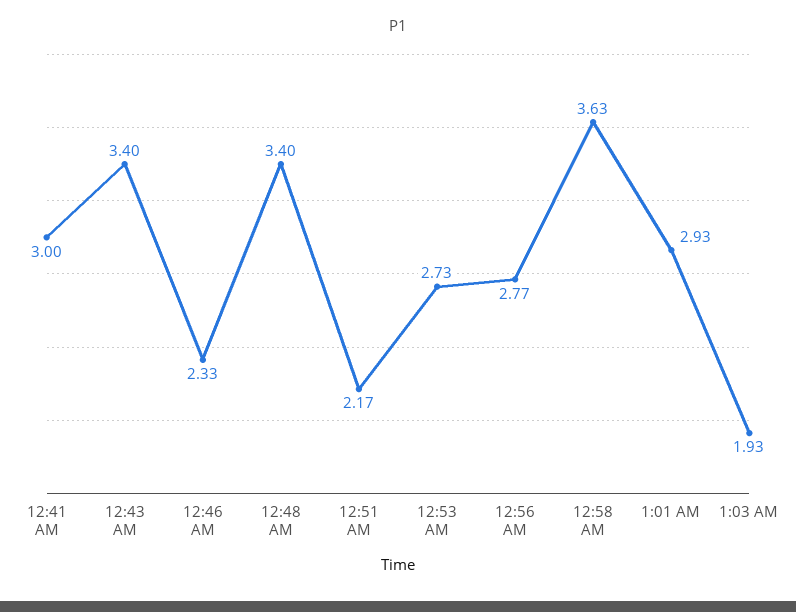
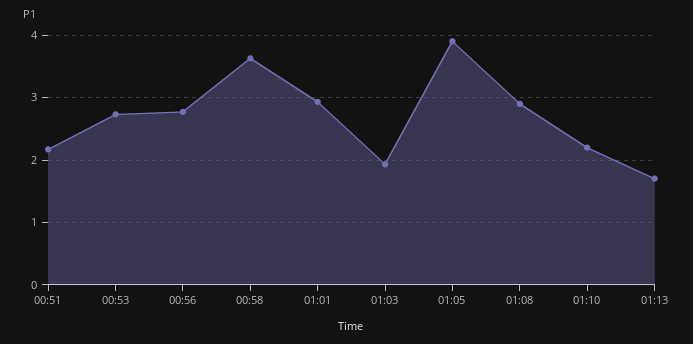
12:41 AM: 3 -> none
12:43 AM: 3.4 -> none
12:46 AM: 2.33 -> none
12:48 AM: 3.4 -> none
01:05: none -> 3.9
01:08: none -> 2.9
01:10: none -> 2.2
01:13: none -> 1.7

